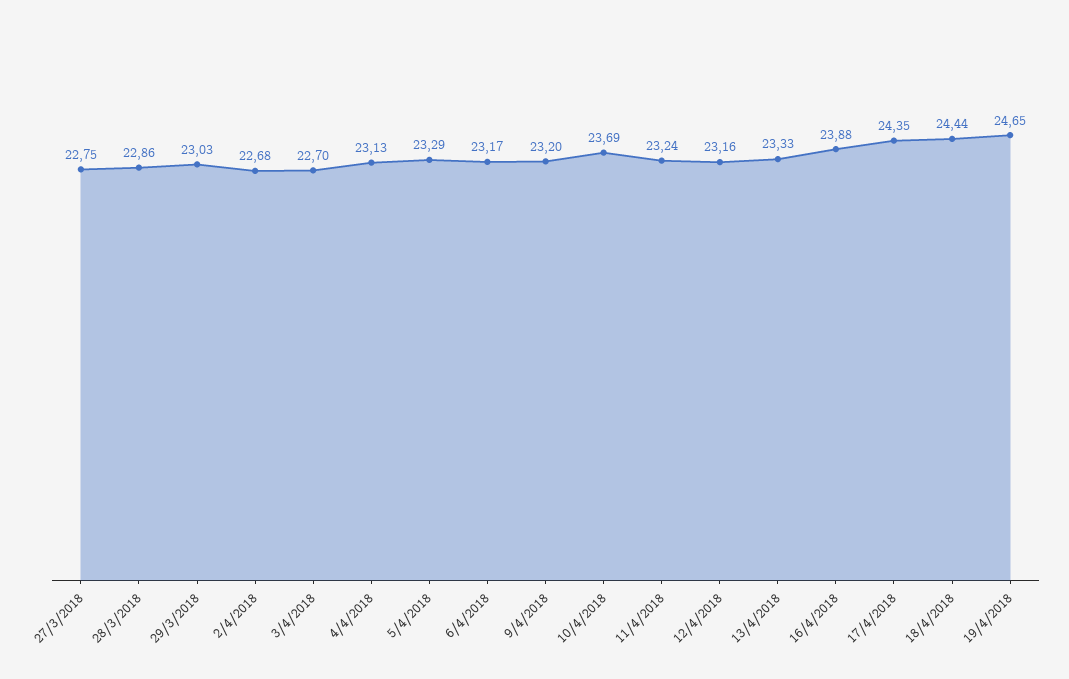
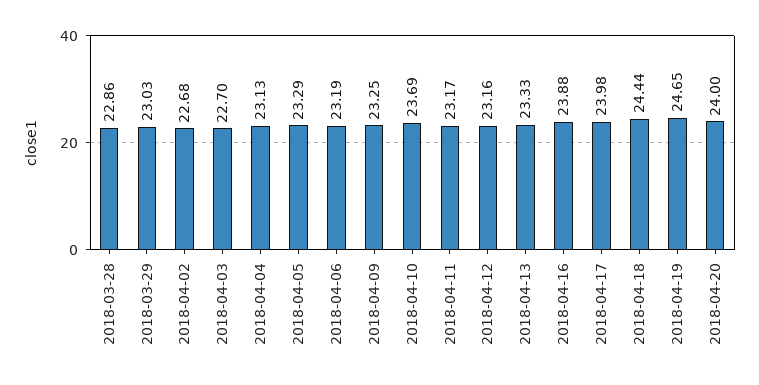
27/3/2018: 22.75 -> none
6/4/2018: 23.17 -> 23.19
9/4/2018: 23.2 -> 23.25
11/4/2018: 23.24 -> 23.17
17/4/2018: 24.35 -> 23.98
2018-04-20: none -> 24

